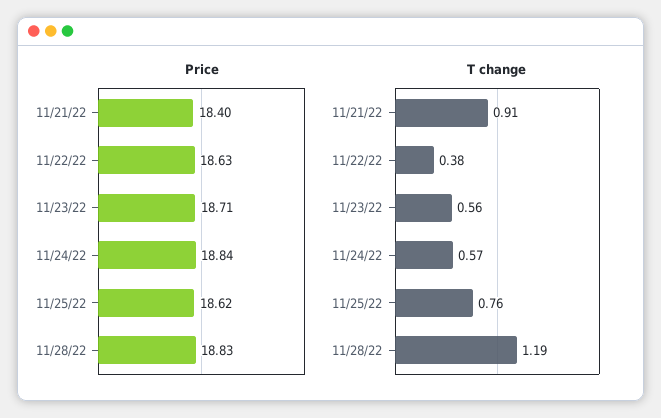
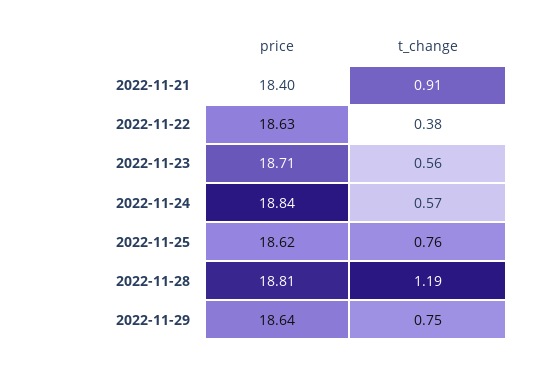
Price, 11/28/22: 18.83 -> 18.81
Price, 2022-11-29: none -> 18.64
T change, 2022-11-29: none -> 0.75

